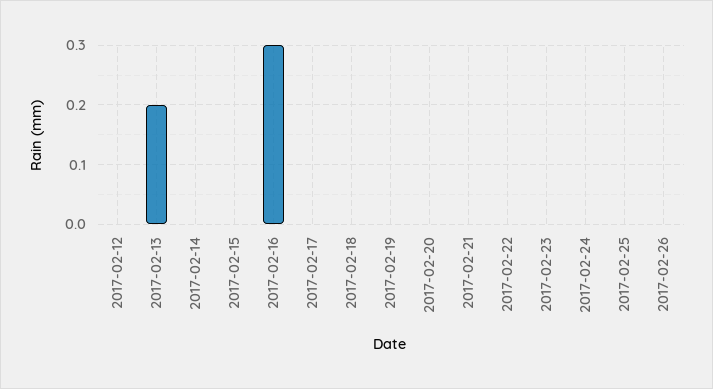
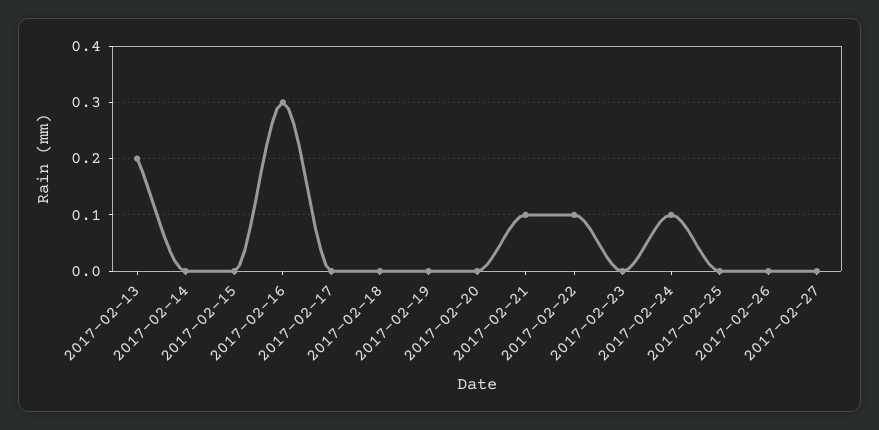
2017-02-12: 0 -> none
2017-02-21: 0 -> 0.1
2017-02-22: 0 -> 0.1
2017-02-24: 0 -> 0.1
2017-02-27: none -> 0

